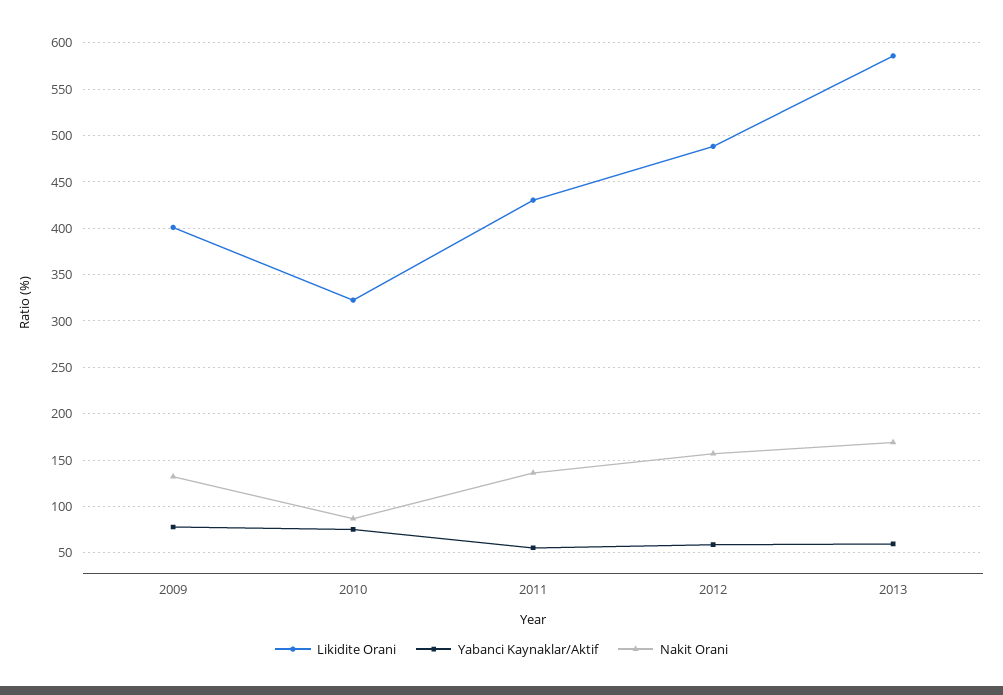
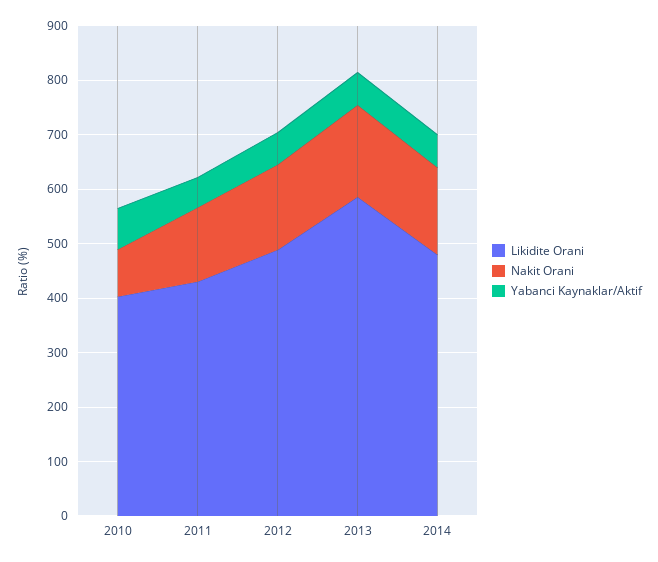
Likidite Orani, 2009: 400 -> none
Yabanci Kaynaklar/Aktif, 2009: 80 -> none
Nakit Orani, 2009: 130 -> none
Likidite Orani, 2010: 320 -> 400
Likidite Orani, 2014: none -> 480
Nakit Orani, 2014: none -> 160
Yabanci Kaynaklar/Aktif, 2014: none -> 60

